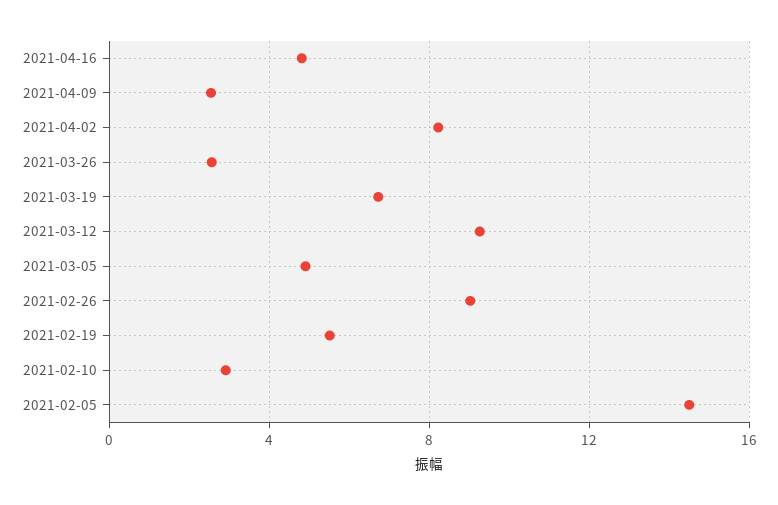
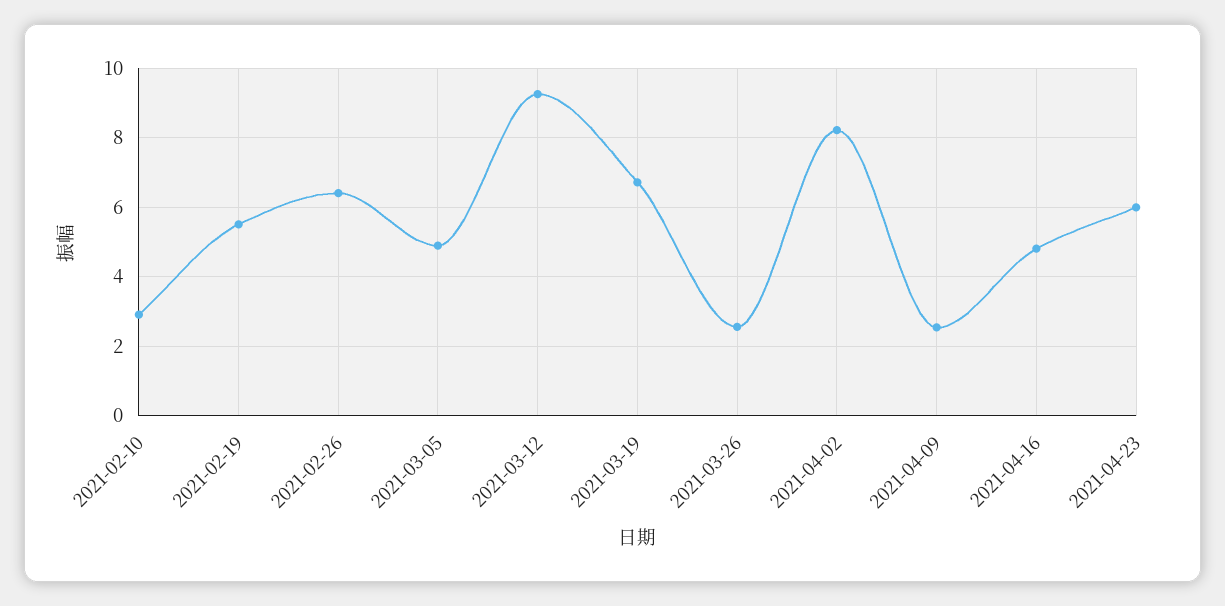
2021-02-26: 9 -> 6.4
2021-02-05: 14.5 -> none
2021-04-23: none -> 6

